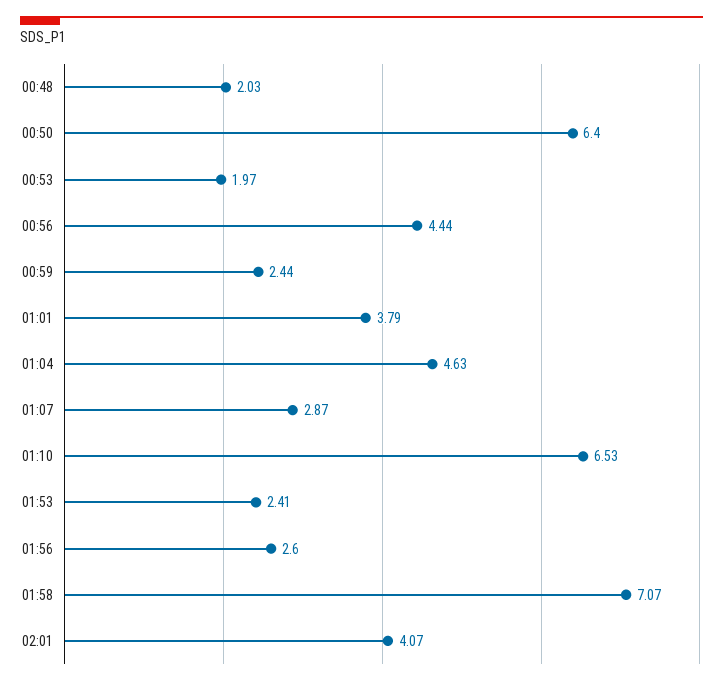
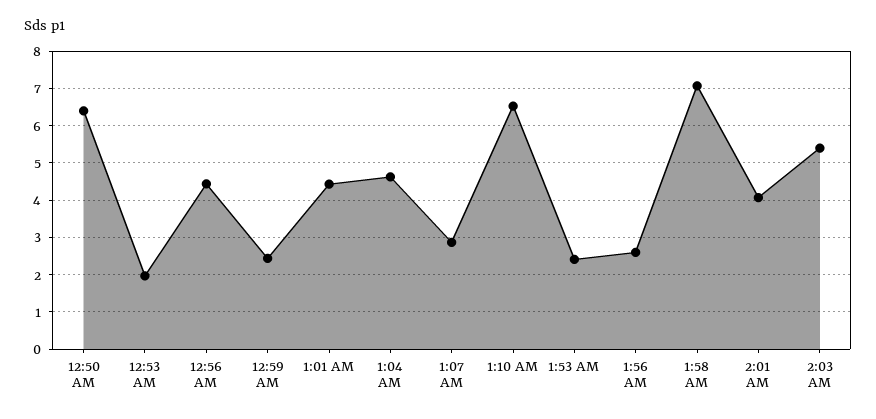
00:48: 2.03 -> none
01:01: 3.79 -> 4.4
2:03 AM: none -> 5.4

